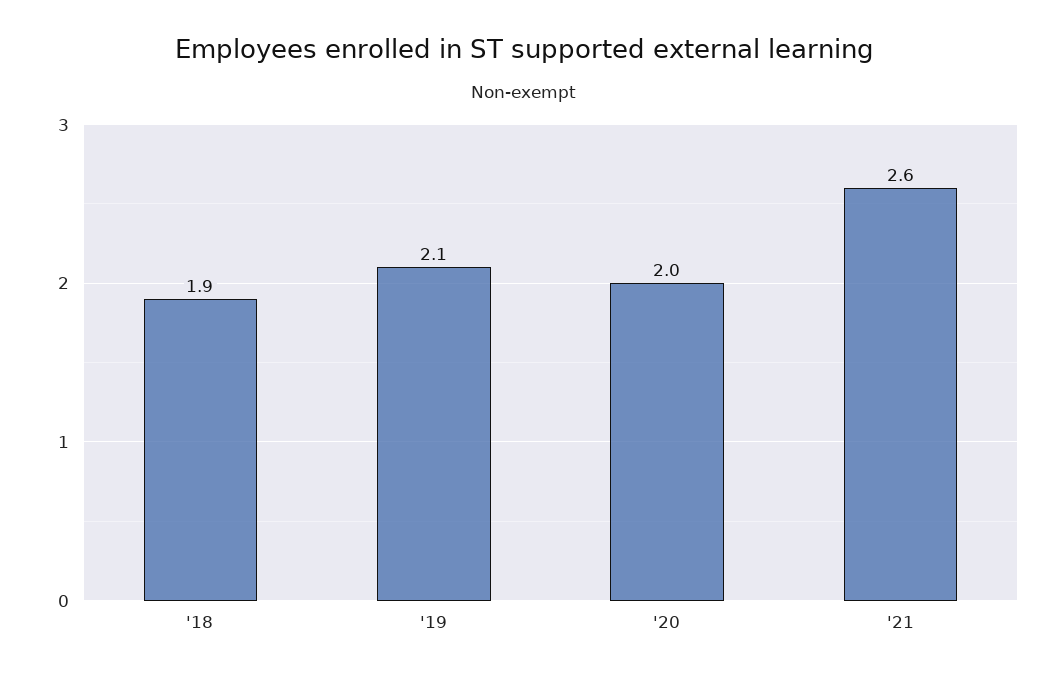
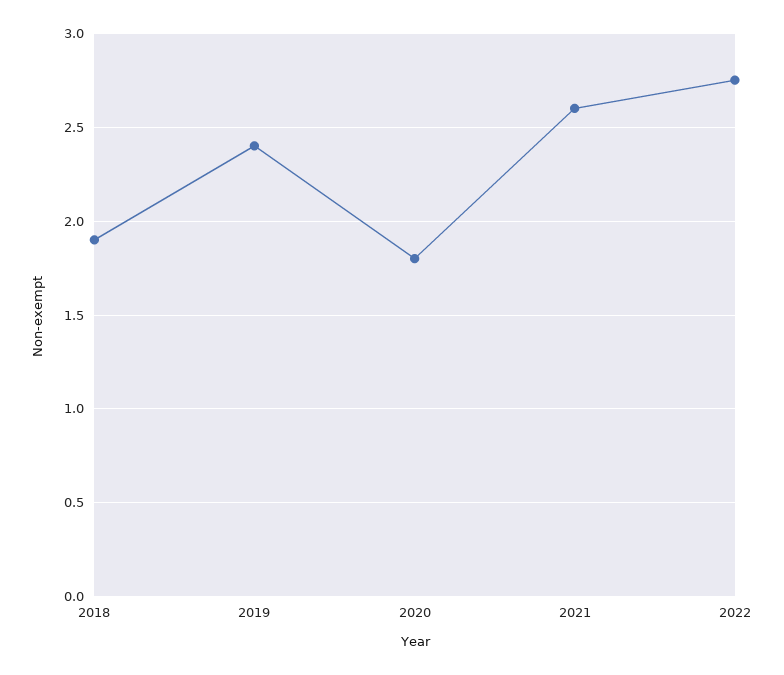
'19: 2.1 -> 2.4
'20: 2 -> 1.8
2022: none -> 2.75

